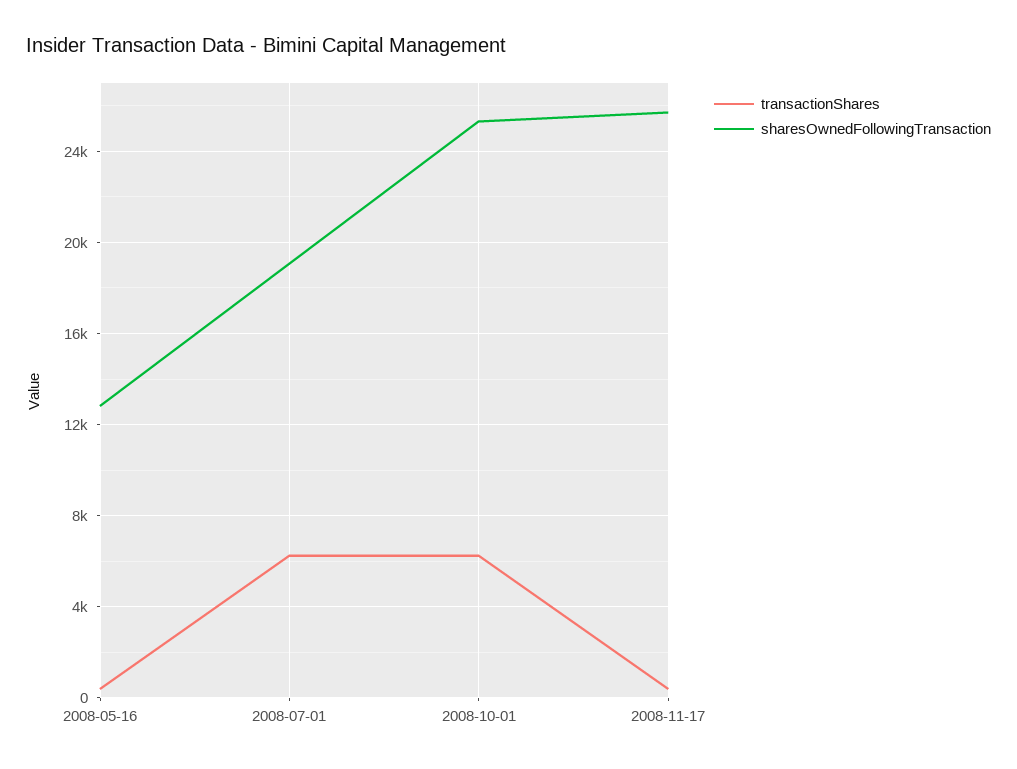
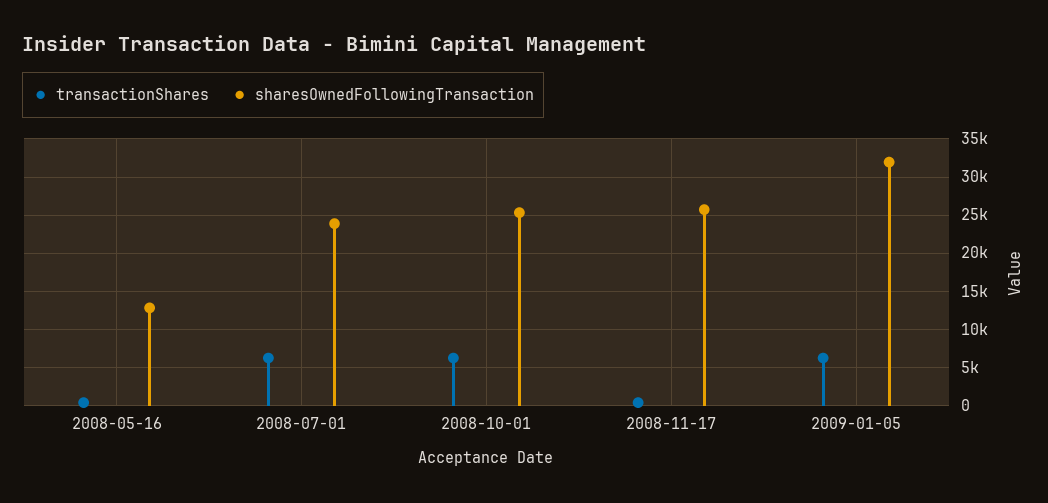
sharesOwnedFollowingTransaction, 2008-07-01: 19000 -> 24000
transactionShares, 2009-01-05: none -> 6000
sharesOwnedFollowingTransaction, 2009-01-05: none -> 32000

